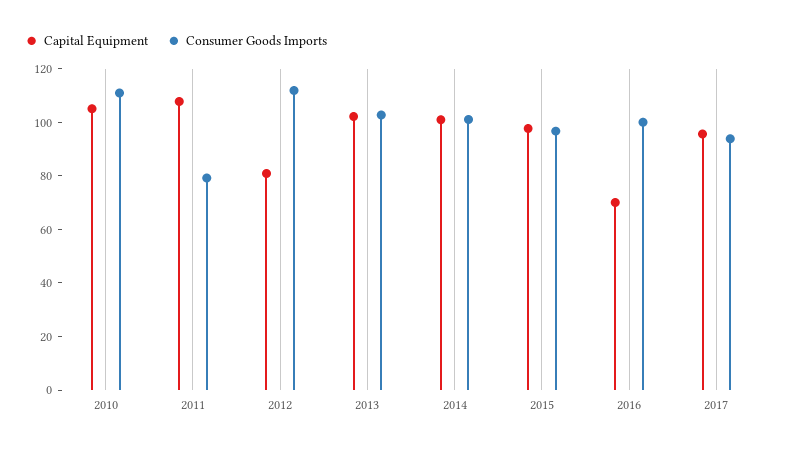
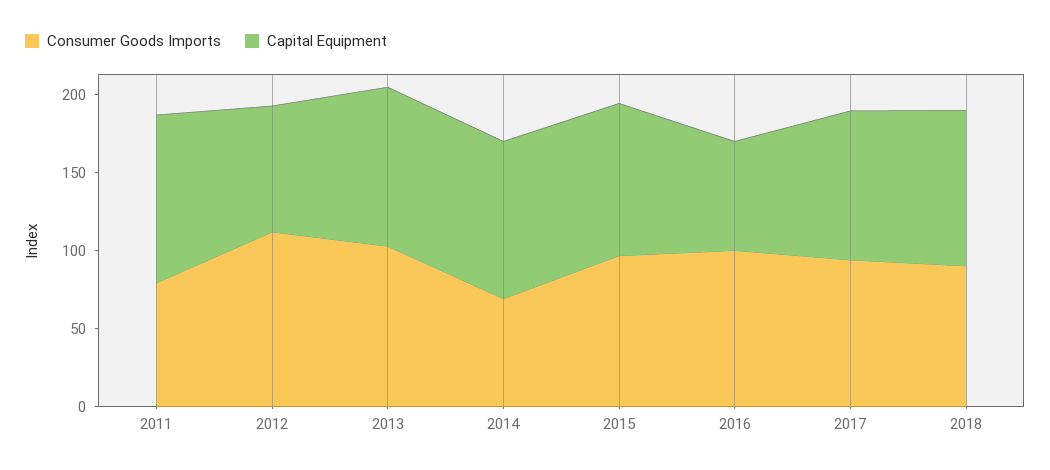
Capital Equipment, 2010: 105 -> none
Consumer Goods Imports, 2010: 110 -> none
Consumer Goods Imports, 2014: 100 -> 70
Consumer Goods Imports, 2018: none -> 90
Capital Equipment, 2018: none -> 100

